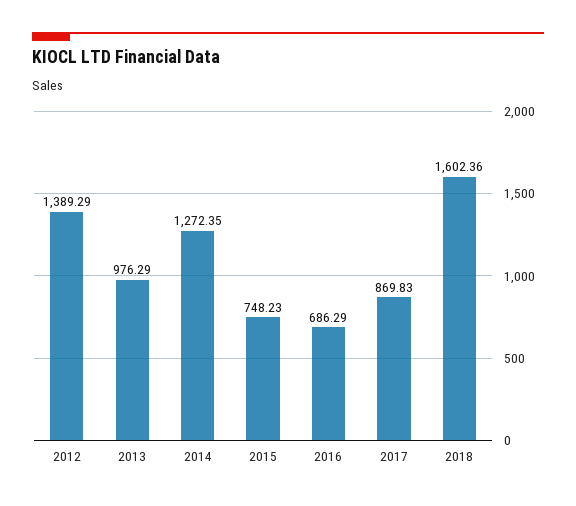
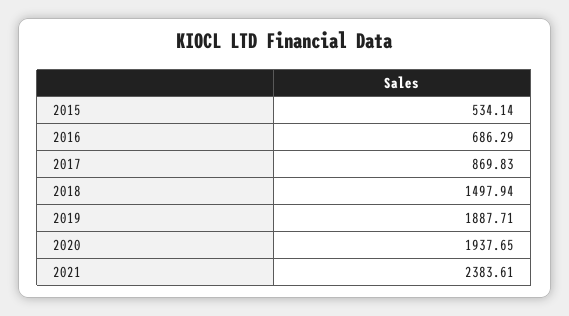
2012: 1389.29 -> none
2013: 976.29 -> none
2014: 1272.35 -> none
2015: 748.23 -> 534.14
2018: 1602.36 -> 1497.94
2019: none -> 1887.71
2020: none -> 1937.65
2021: none -> 2383.61

